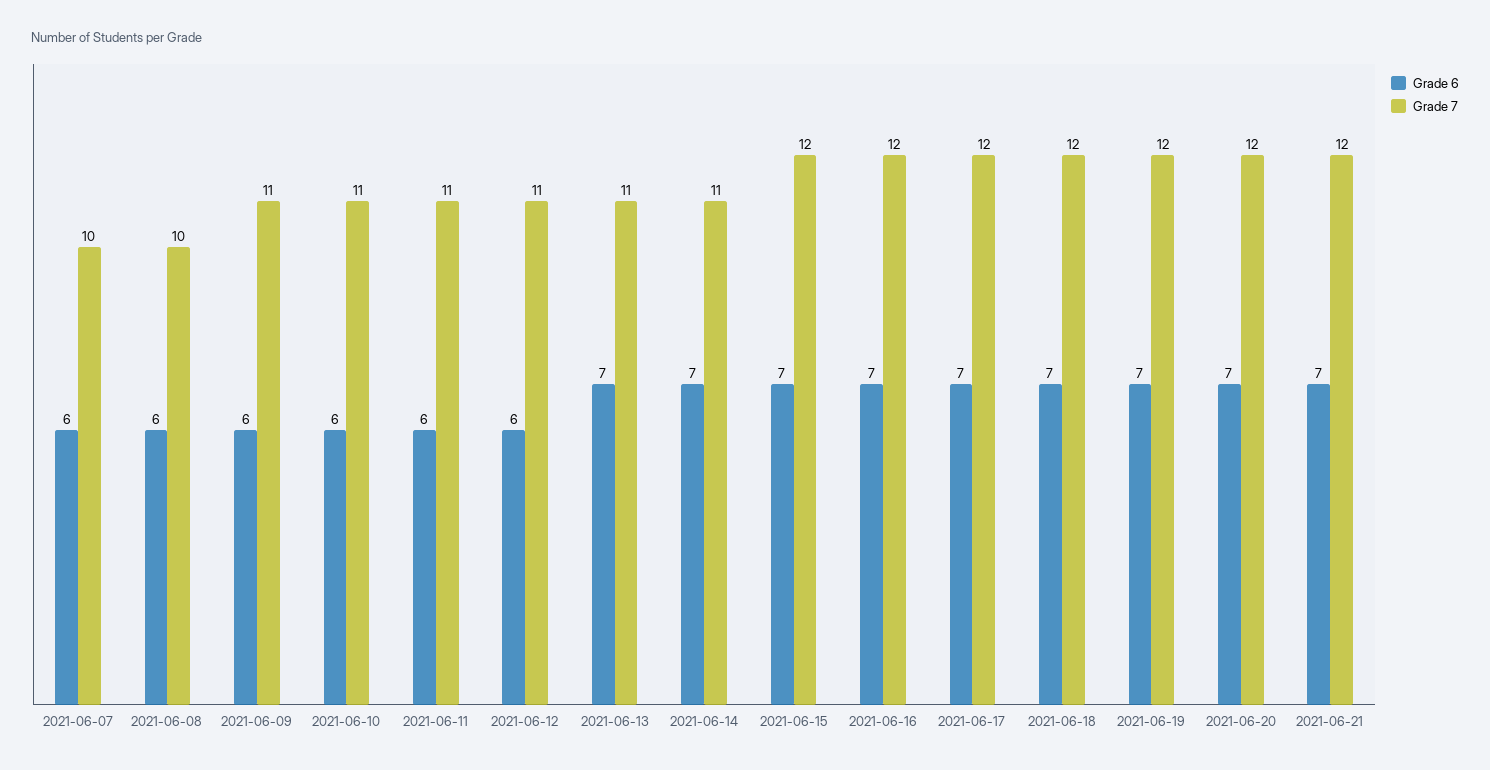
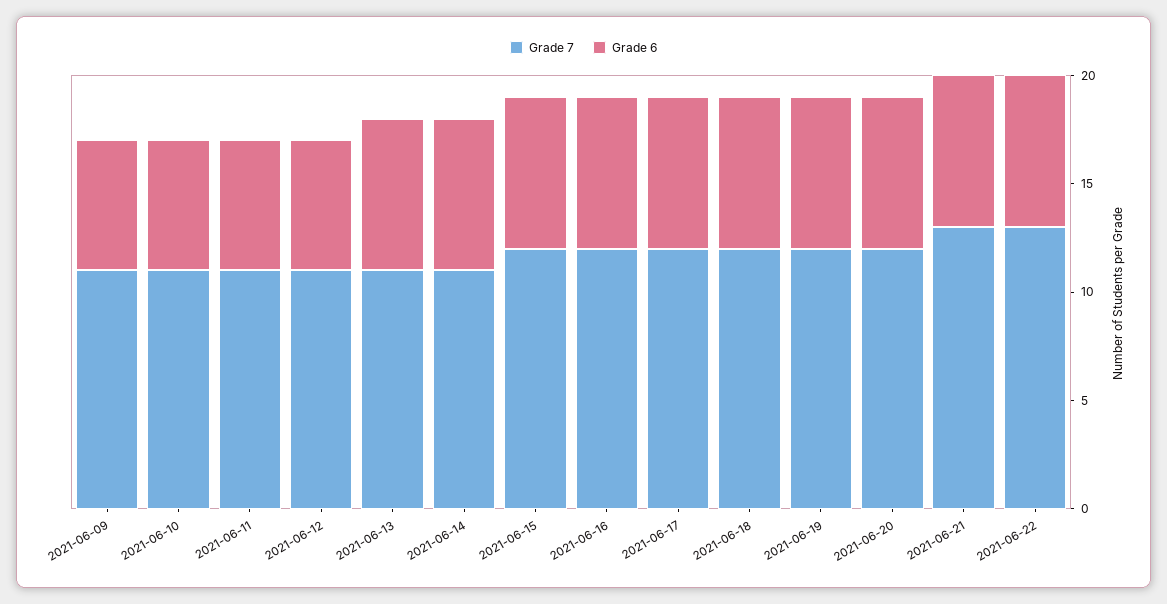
Grade 6, 2021-06-07: 6 -> none
Grade 7, 2021-06-07: 10 -> none
Grade 6, 2021-06-08: 6 -> none
Grade 7, 2021-06-08: 10 -> none
Grade 7, 2021-06-21: 12 -> 13
Grade 7, 2021-06-22: none -> 13
Grade 6, 2021-06-22: none -> 7

